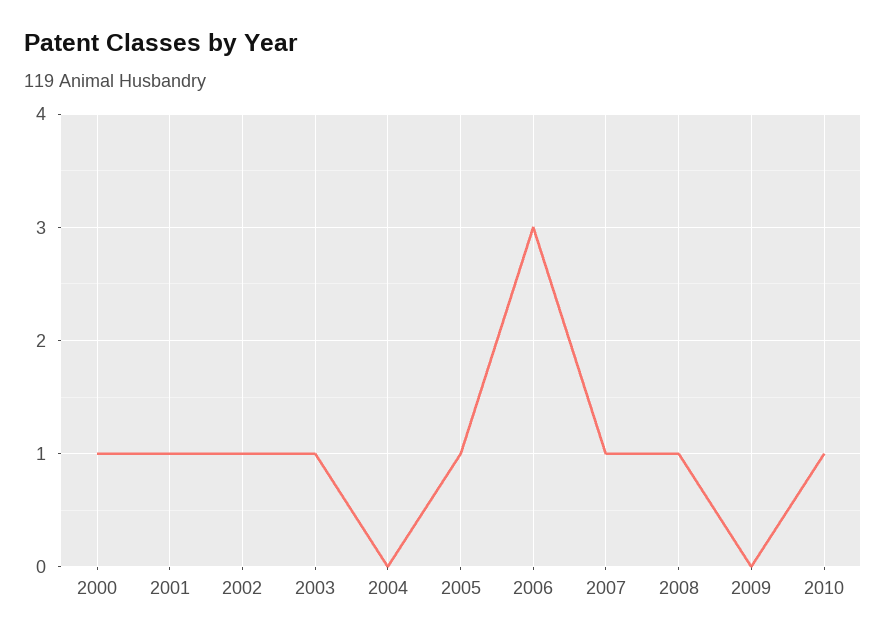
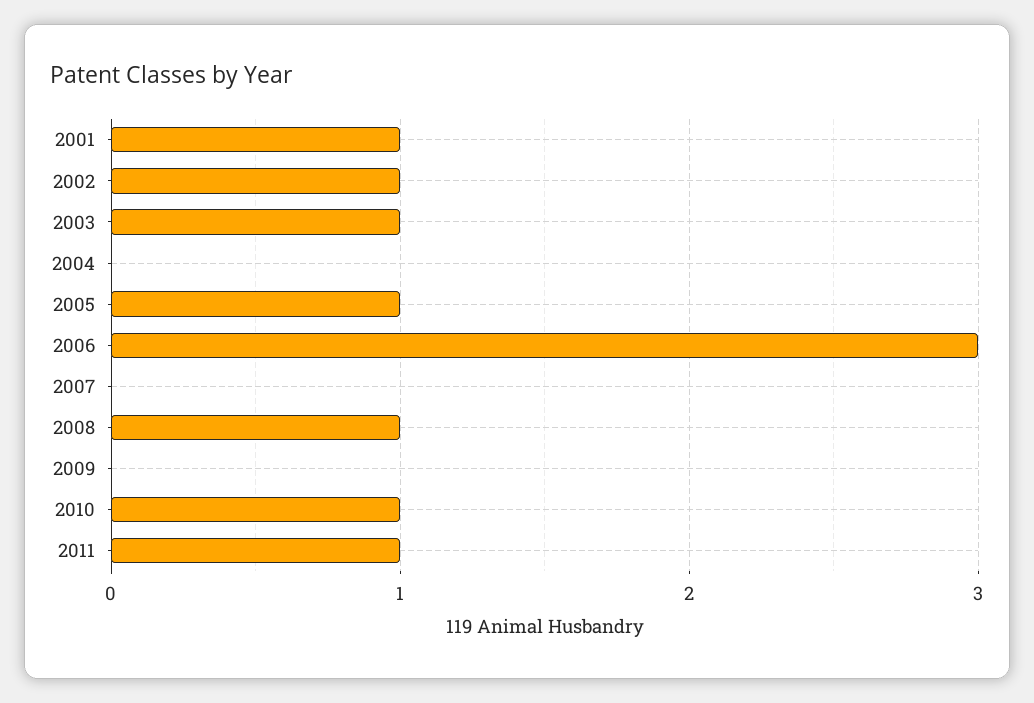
2000: 1 -> none
2007: 1 -> 0
2011: none -> 1

